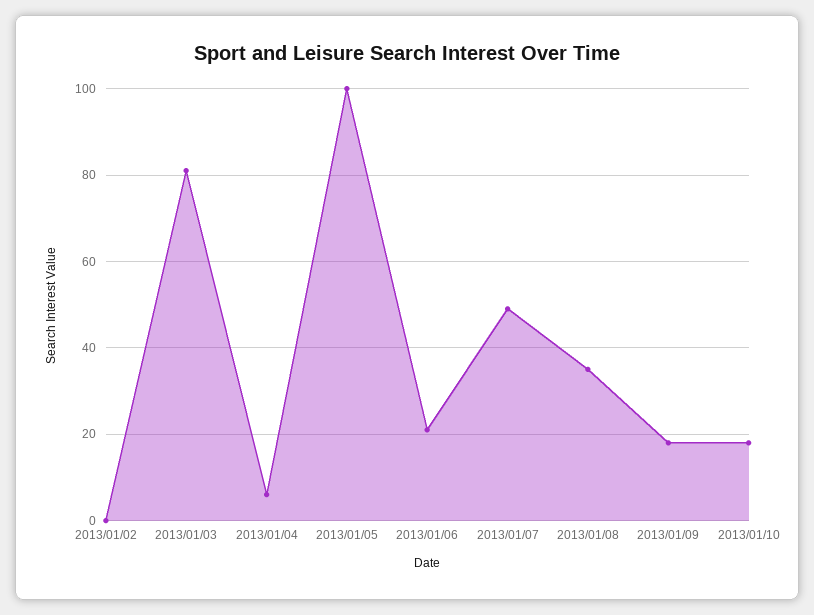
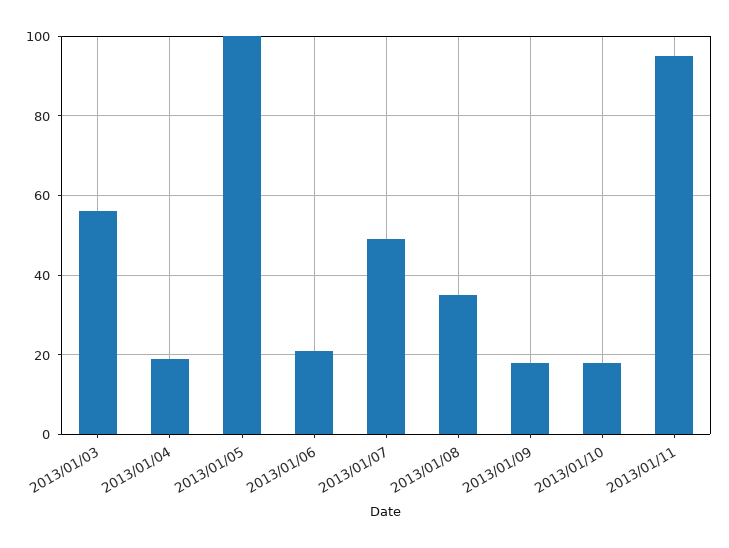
2013/01/02: 0 -> none
2013/01/03: 80 -> 55
2013/01/04: 5 -> 20
2013/01/11: none -> 95

